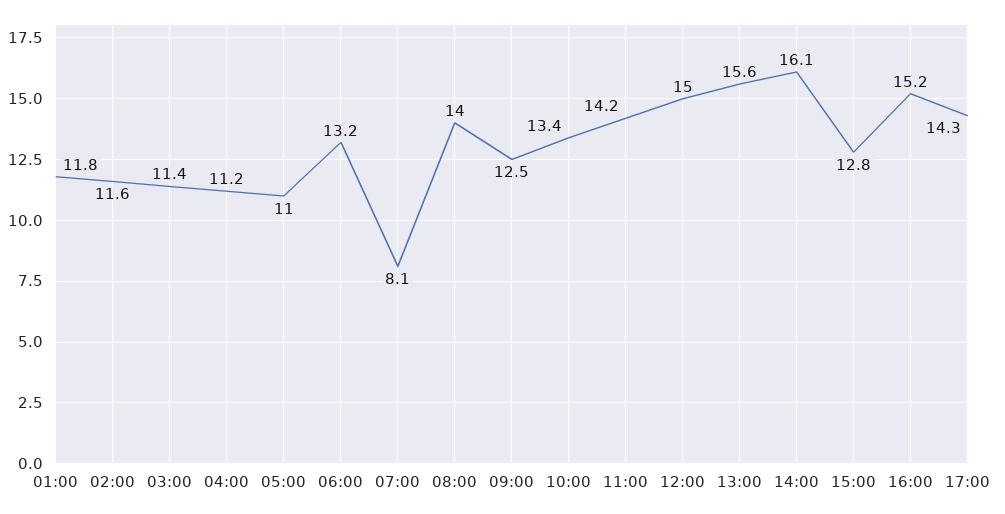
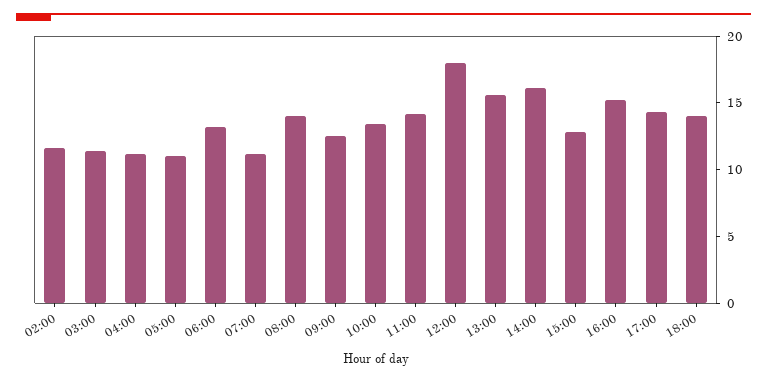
01:00: 11.8 -> none
07:00: 8.1 -> 11
12:00: 15 -> 18
18:00: none -> 14

